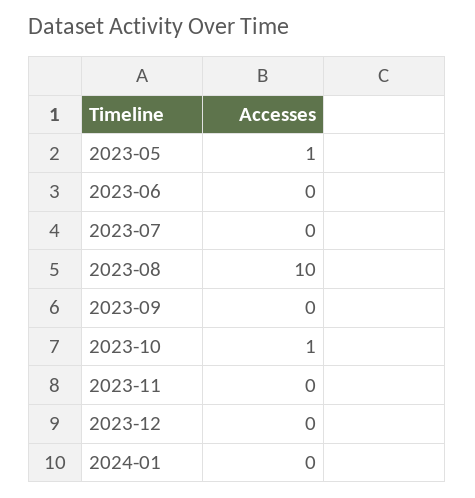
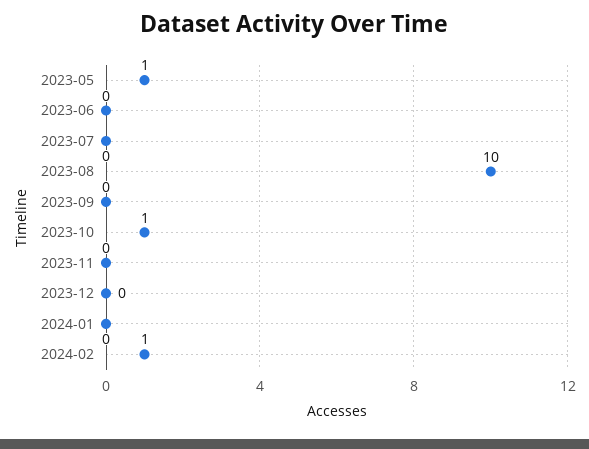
2024-02: none -> 1

